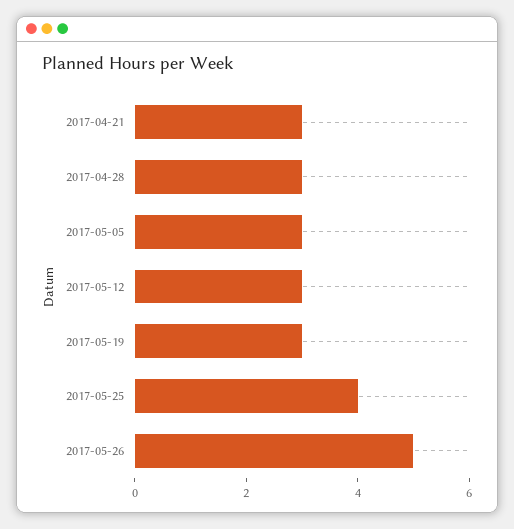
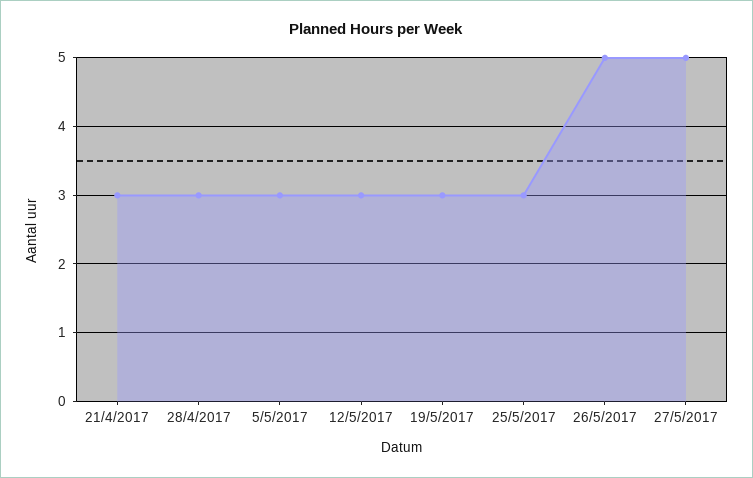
2017-05-25: 4 -> 3
27/5/2017: none -> 5

